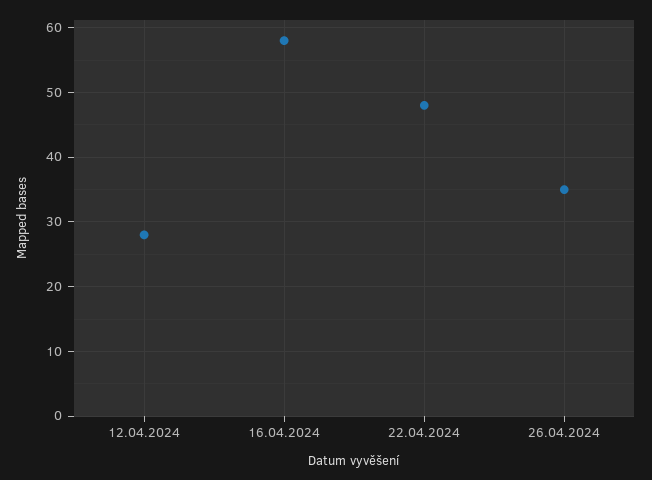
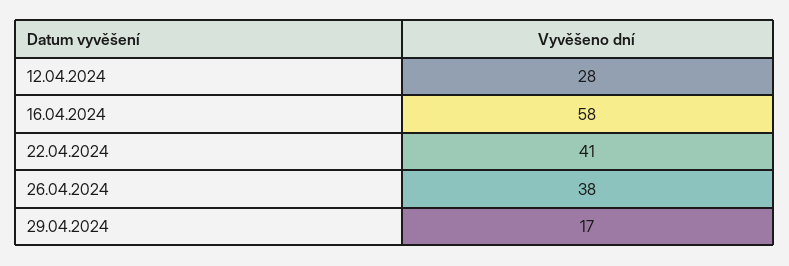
22.04.2024: 48 -> 41
26.04.2024: 35 -> 38
29.04.2024: none -> 17

